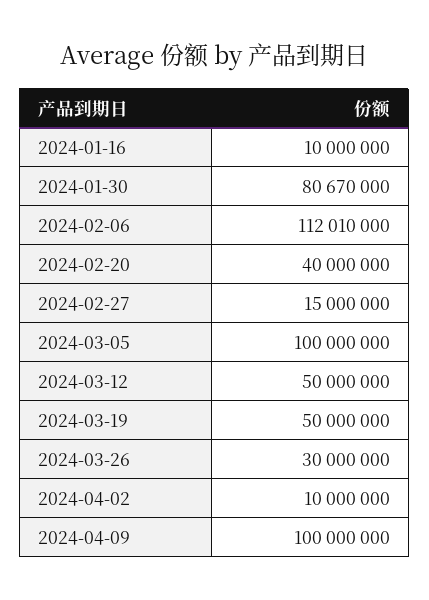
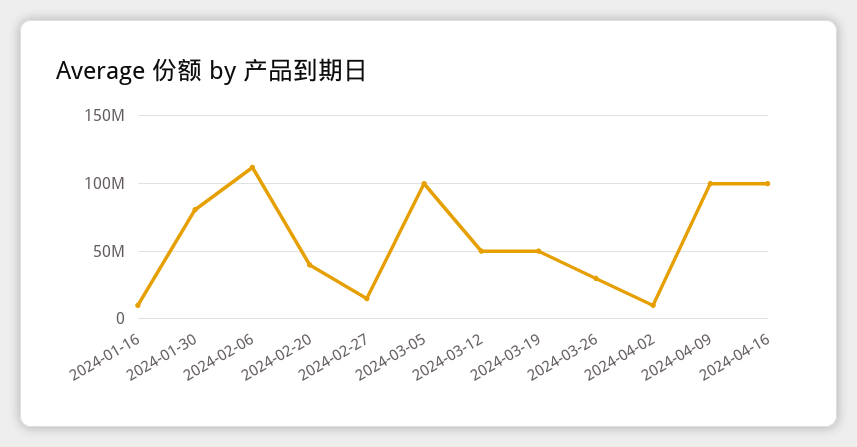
2024-04-16: none -> 100000000

